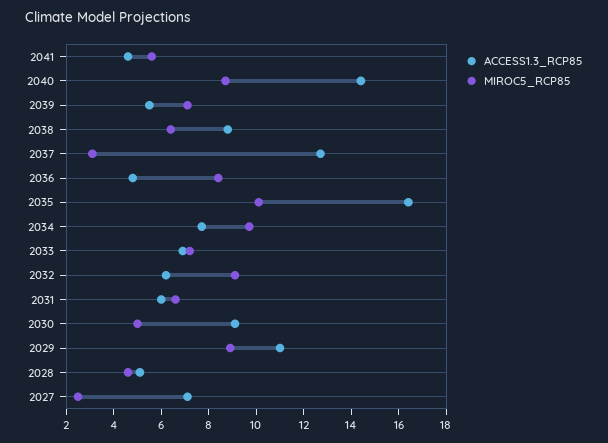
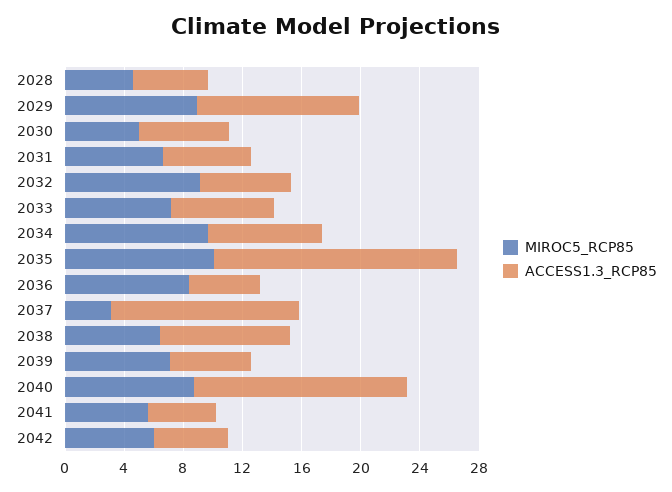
ACCESS1.3_RCP85, 2030: 9 -> 6
ACCESS1.3_RCP85, 2027: 7 -> none
MIROC5_RCP85, 2027: 2.5 -> none
MIROC5_RCP85, 2042: none -> 6
ACCESS1.3_RCP85, 2042: none -> 5

